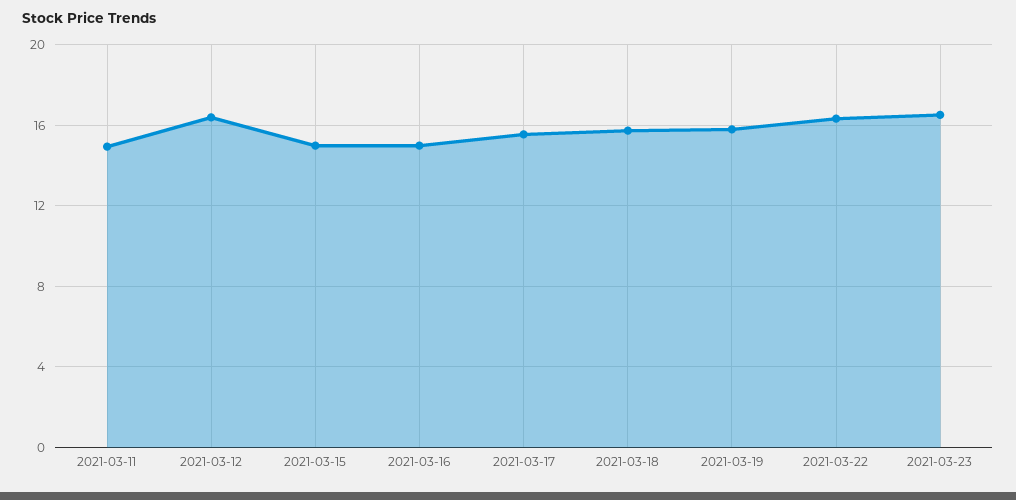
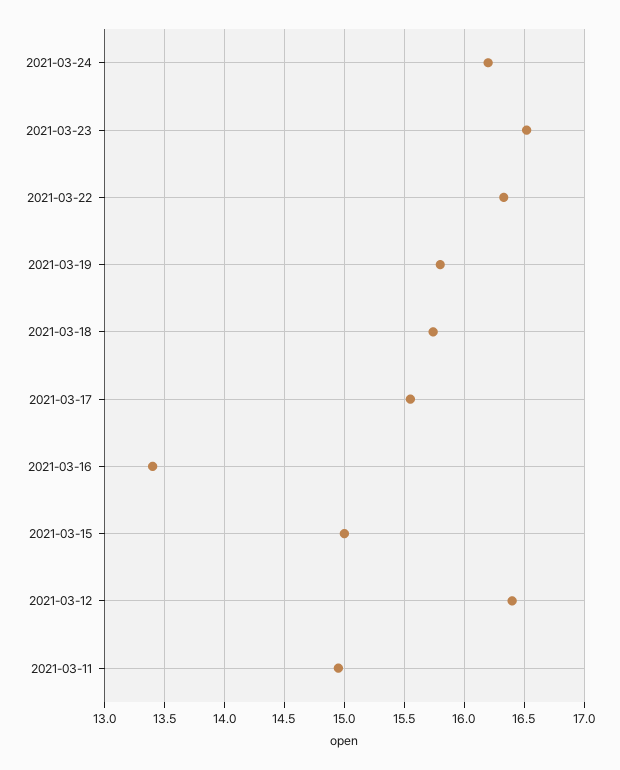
2021-03-16: 15 -> 13.4
2021-03-24: none -> 16.2

